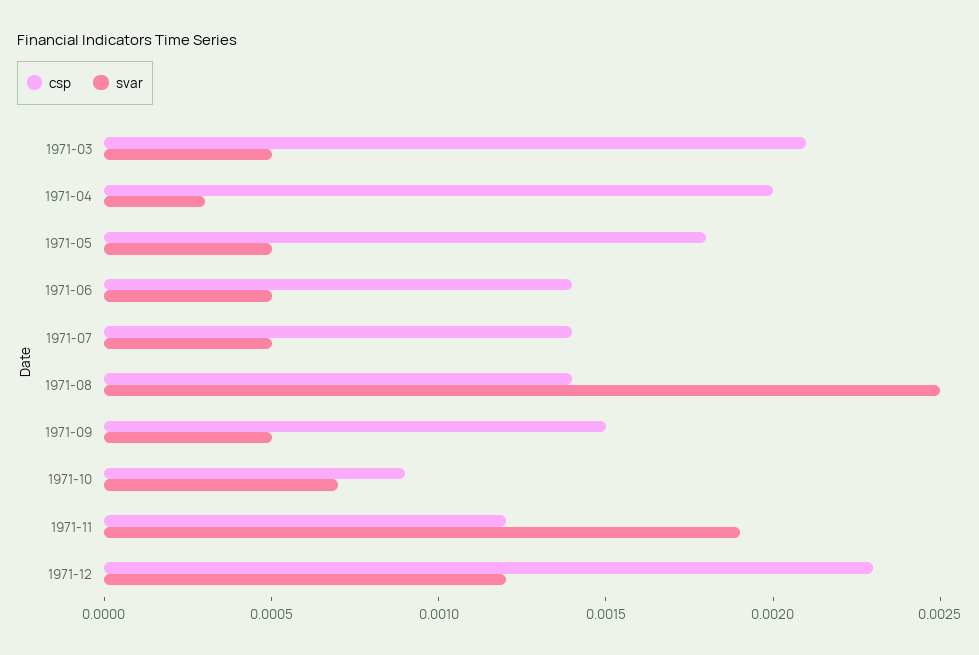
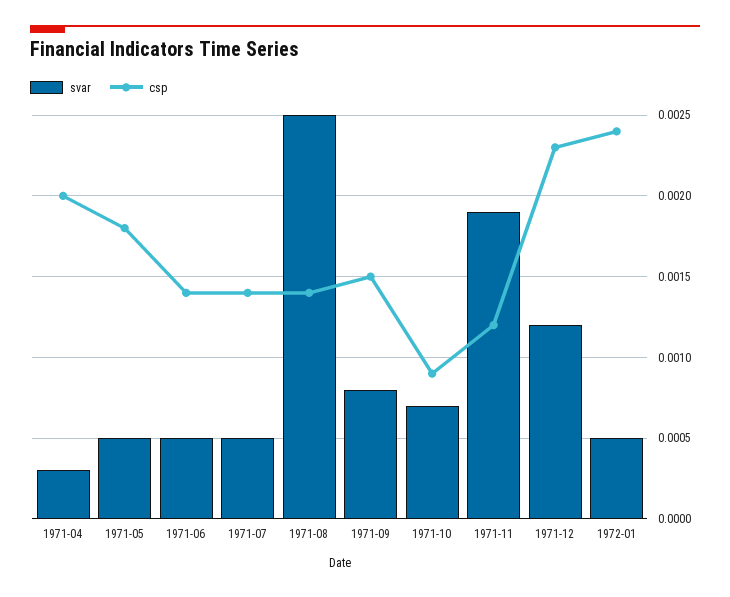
csp, 1971-03: 0.0021 -> none
svar, 1971-03: 0.0005 -> none
svar, 1971-09: 0.0005 -> 0.0008
svar, 1972-01: none -> 0.0005
csp, 1972-01: none -> 0.0024

